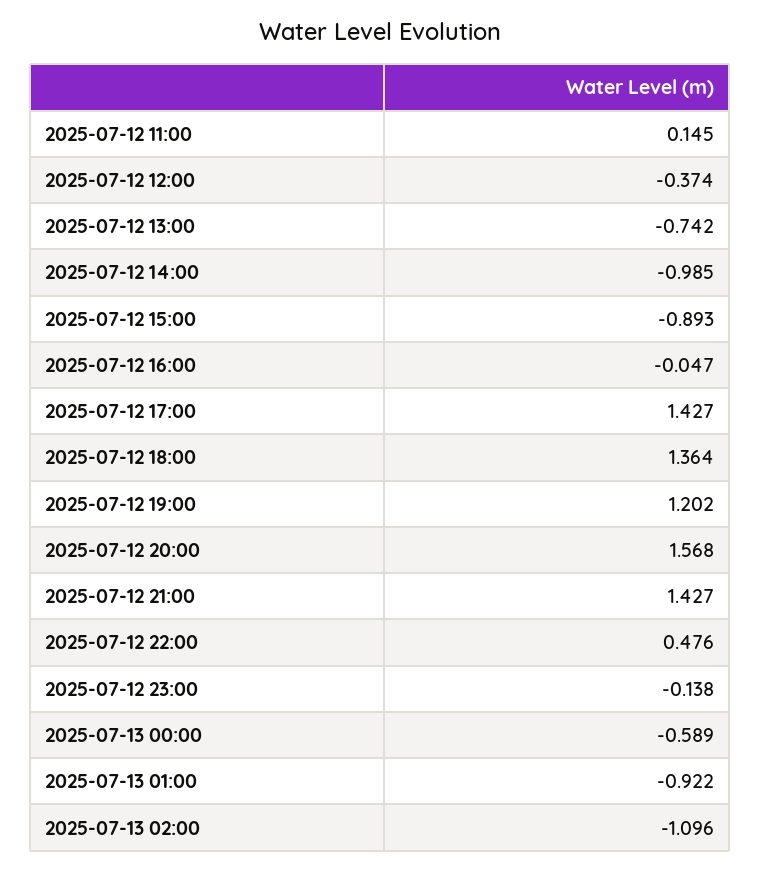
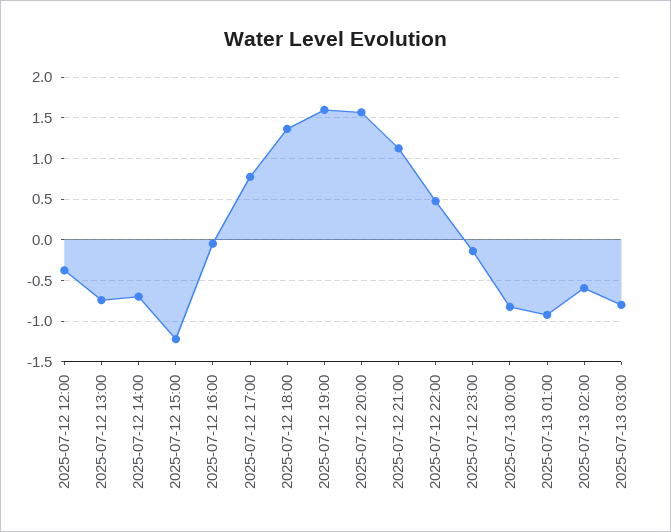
2025-07-12 11:00: 0.145 -> none
2025-07-12 14:00: -0.985 -> -0.7
2025-07-12 15:00: -0.893 -> -1.2
2025-07-12 17:00: 1.427 -> 0.8
2025-07-12 19:00: 1.202 -> 1.6
2025-07-12 21:00: 1.427 -> 1.1
2025-07-13 00:00: -0.589 -> -0.8
2025-07-13 02:00: -1.096 -> -0.6
2025-07-13 03:00: none -> -0.8

